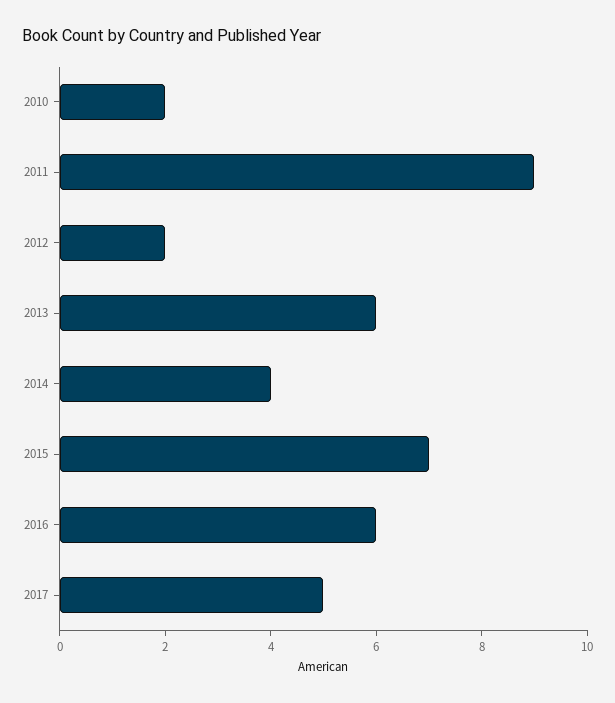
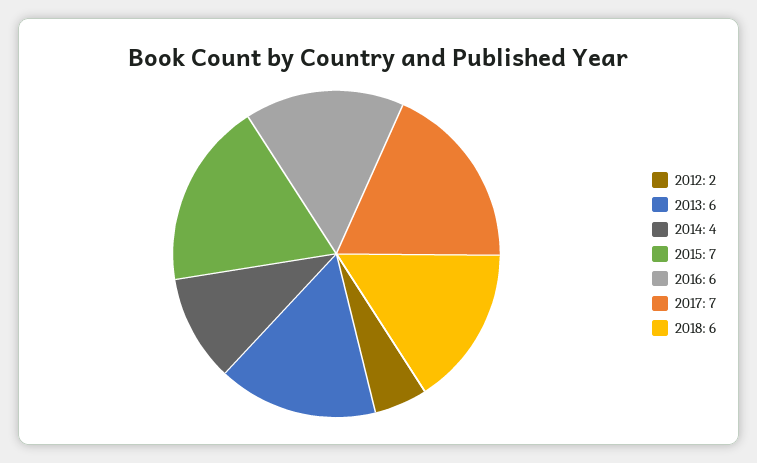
2010: 2 -> none
2011: 9 -> none
2017: 5 -> 7
2018: none -> 6

